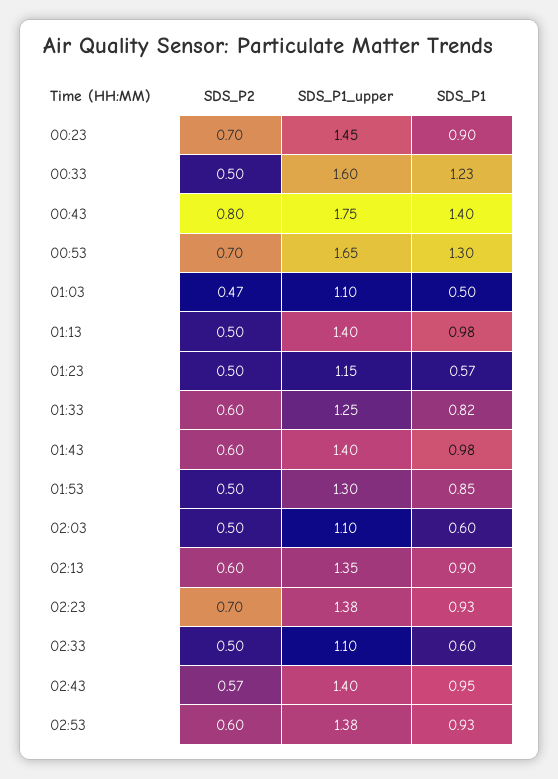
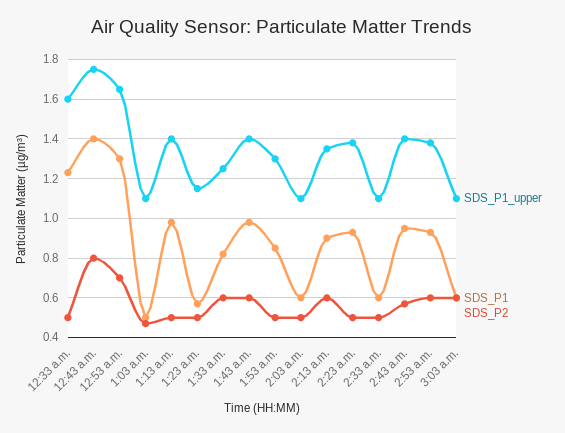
SDS_P2, 00:23: 0.7 -> none
SDS_P1_upper, 00:23: 1.45 -> none
SDS_P1, 00:23: 0.9 -> none
SDS_P2, 02:23: 0.7 -> 0.5
SDS_P1_upper, 3:03 a.m.: none -> 1.1
SDS_P1, 3:03 a.m.: none -> 0.6
SDS_P2, 3:03 a.m.: none -> 0.6

